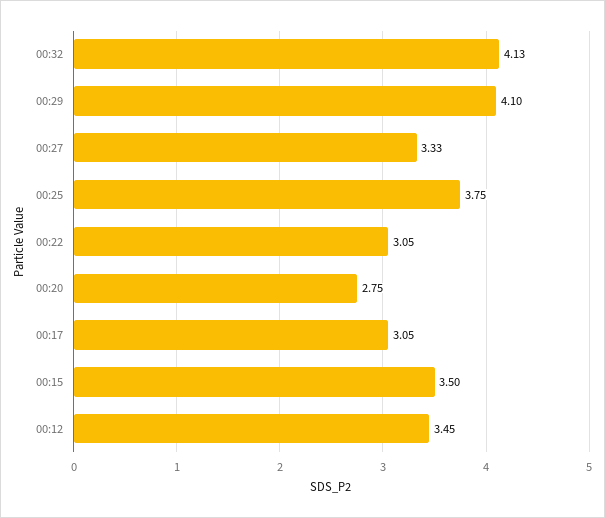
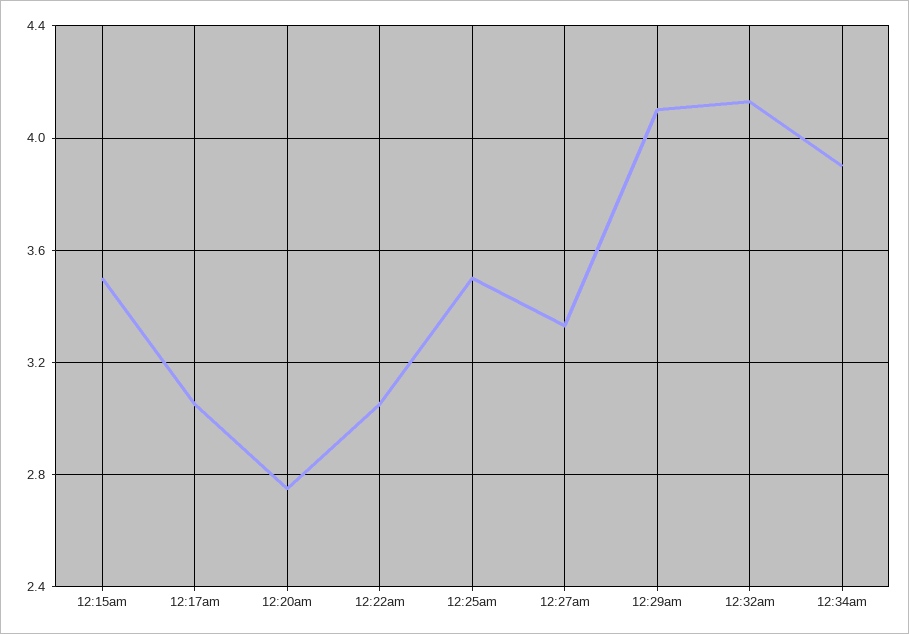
00:25: 3.75 -> 3.5
00:12: 3.45 -> none
12:34am: none -> 3.9

